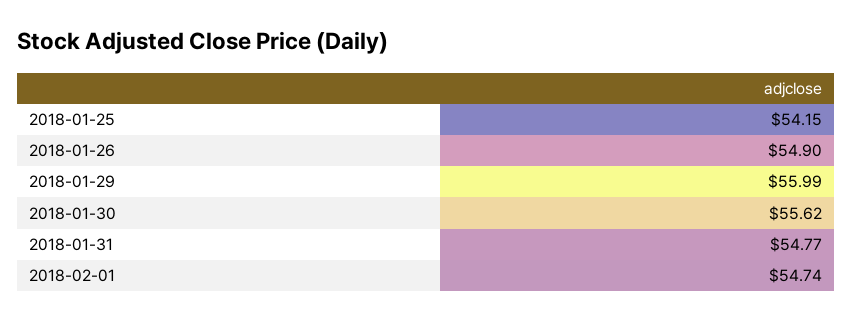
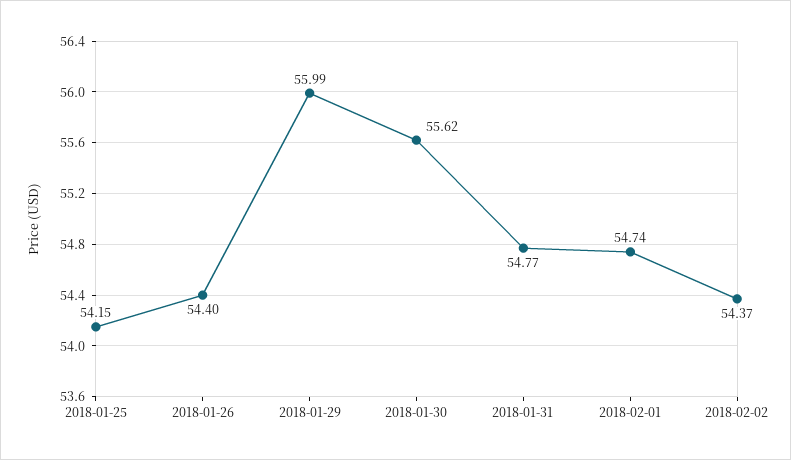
2018-01-26: 54.9 -> 54.4
2018-02-02: none -> 54.37

